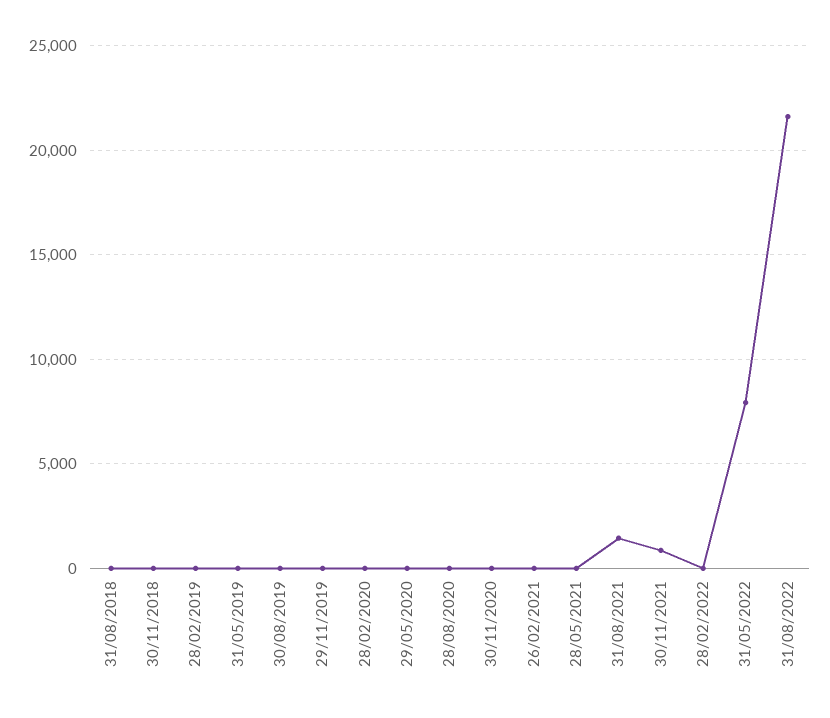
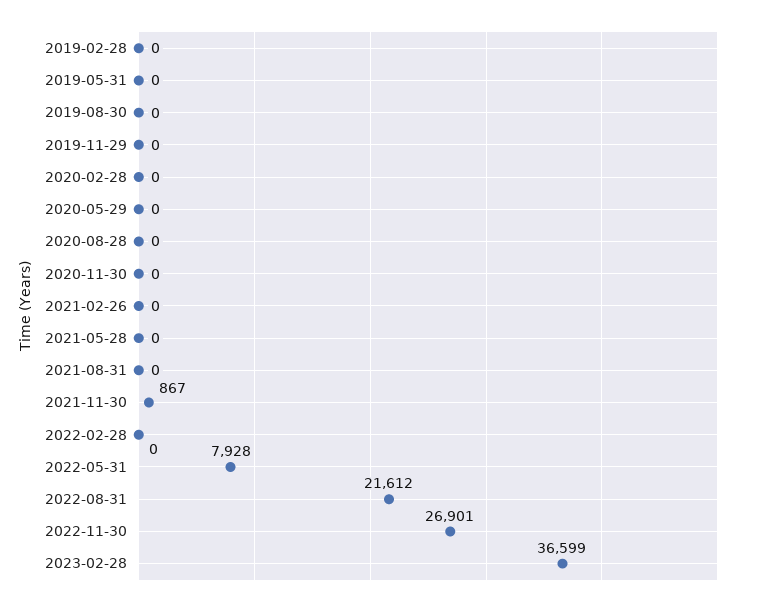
31/08/2018: 0 -> none
30/11/2018: 0 -> none
31/08/2021: 1500 -> 0
2022-11-30: none -> 26901
2023-02-28: none -> 36599

